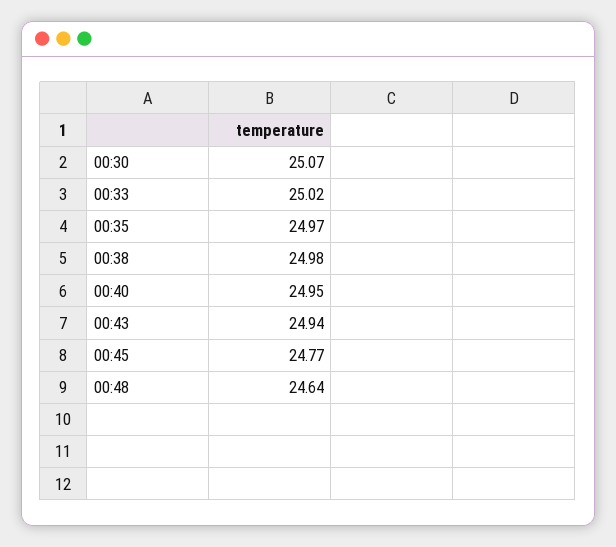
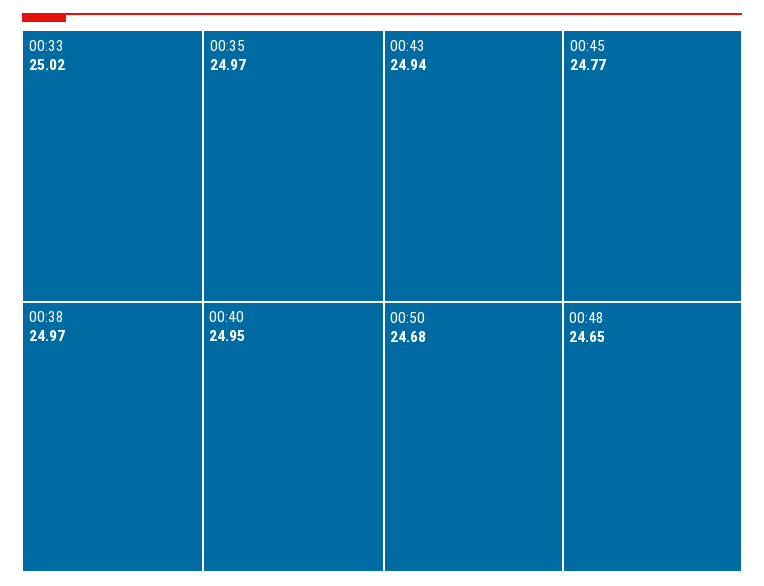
00:30: 25.07 -> none
00:38: 24.98 -> 24.97
00:48: 24.64 -> 24.65
00:50: none -> 24.68

